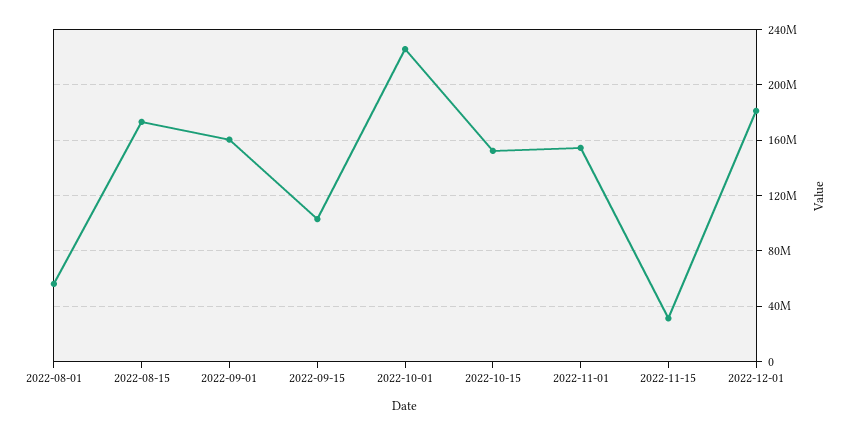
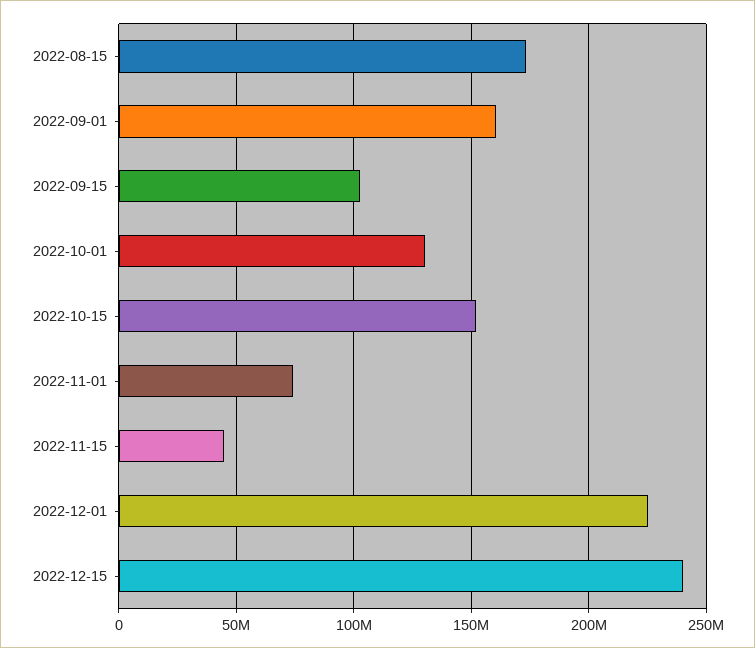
2022-08-01: 55000000 -> none
2022-10-01: 225000000 -> 130000000
2022-11-01: 155000000 -> 75000000
2022-11-15: 30000000 -> 45000000
2022-12-01: 180000000 -> 225000000
2022-12-15: none -> 240000000

